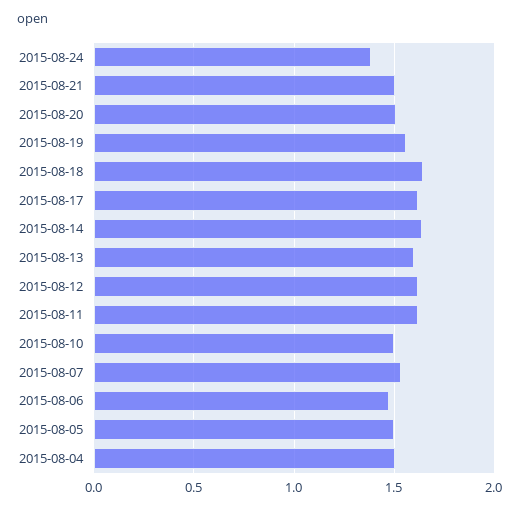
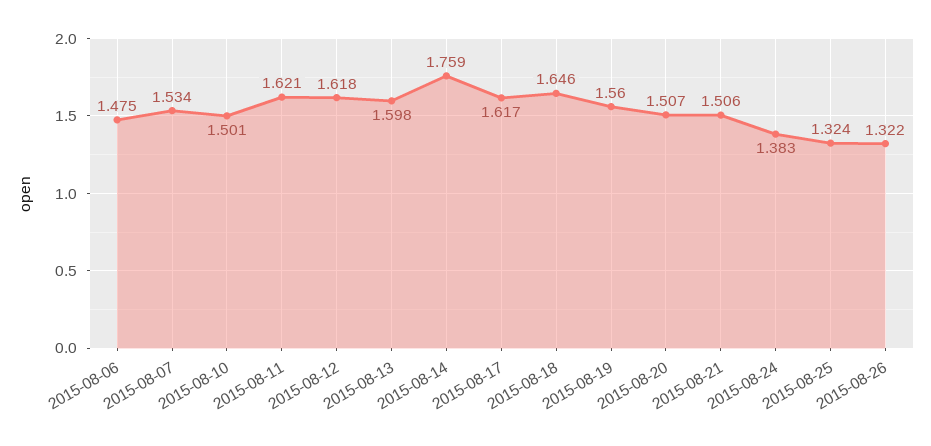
2015-08-14: 1.65 -> 1.759
2015-08-05: 1.5 -> none
2015-08-04: 1.5 -> none
2015-08-25: none -> 1.324
2015-08-26: none -> 1.322

